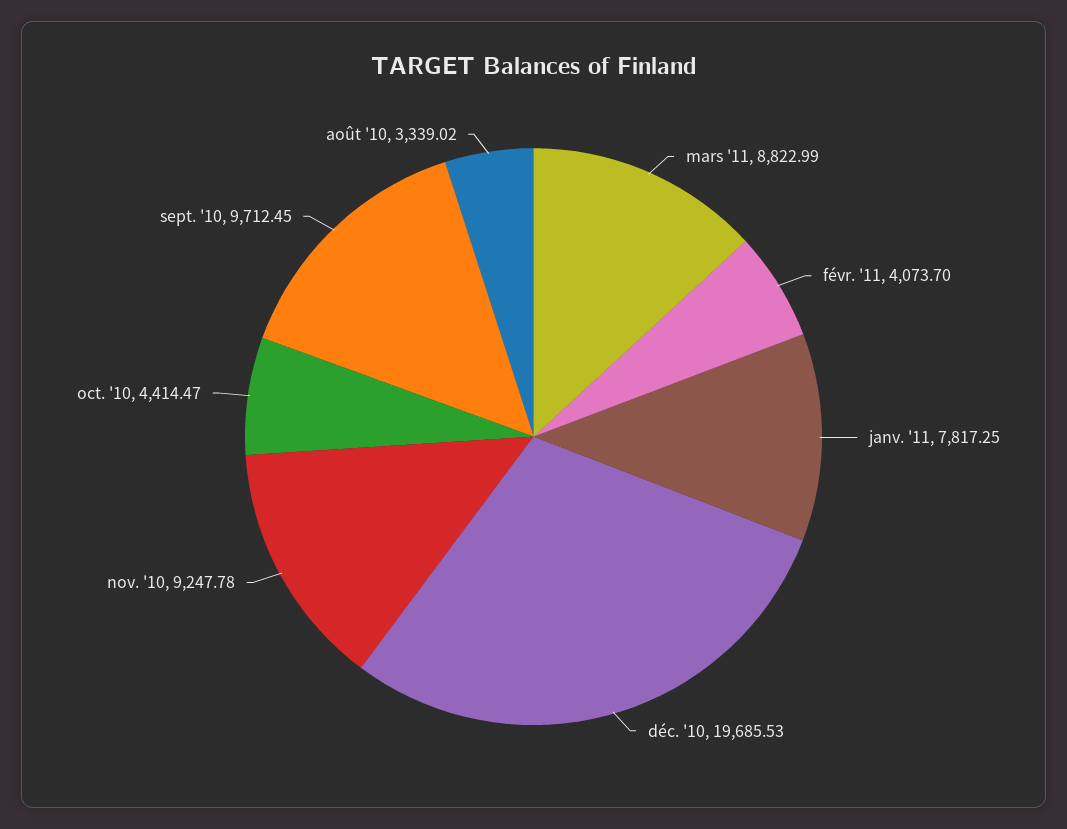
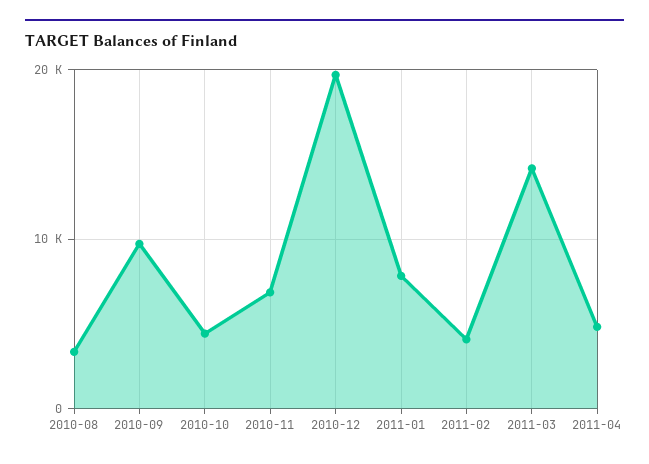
mars '11: 8822.99 -> 14000
nov. '10: 9247.78 -> 7000
2011-04: none -> 5000

